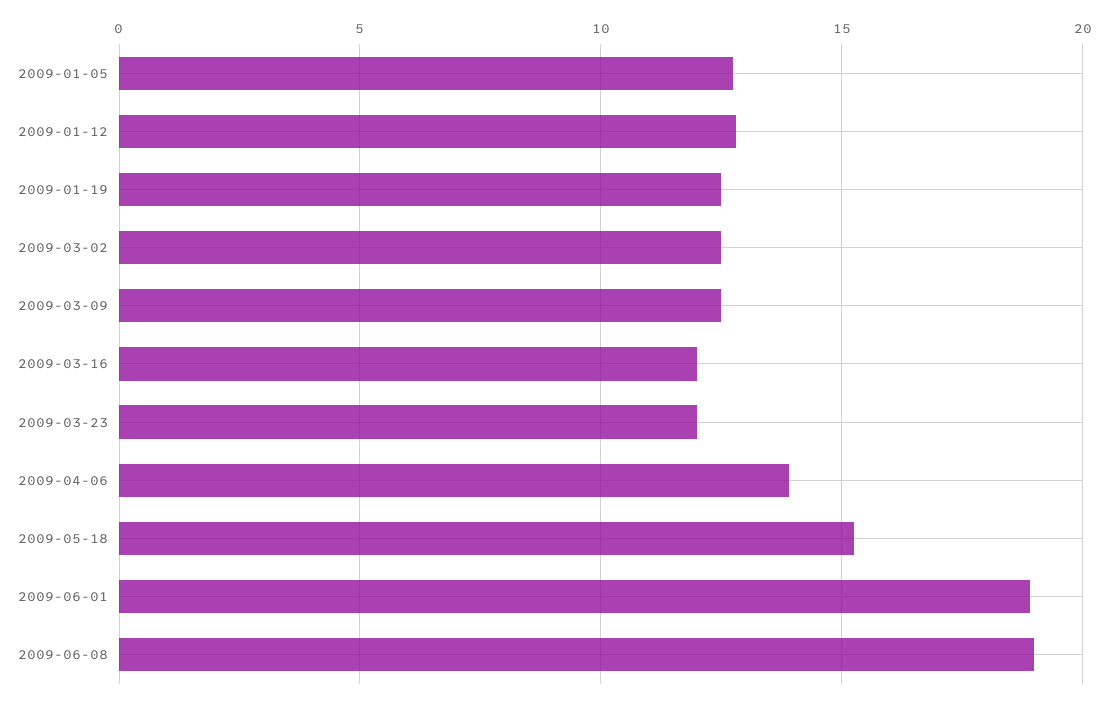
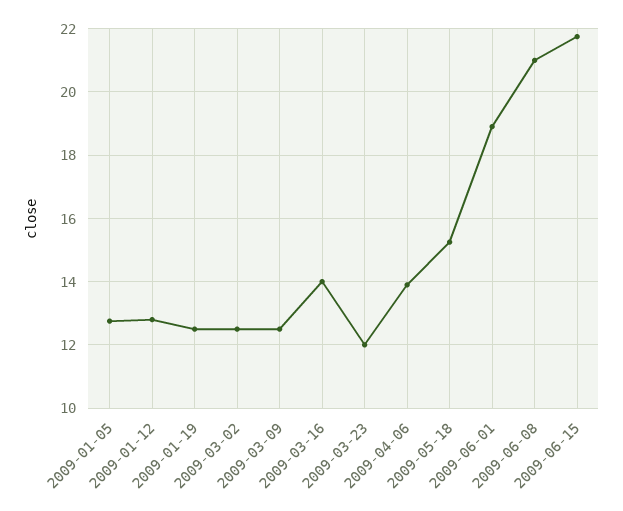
2009-03-16: 12 -> 14
2009-06-08: 19 -> 21
2009-06-15: none -> 21.8

